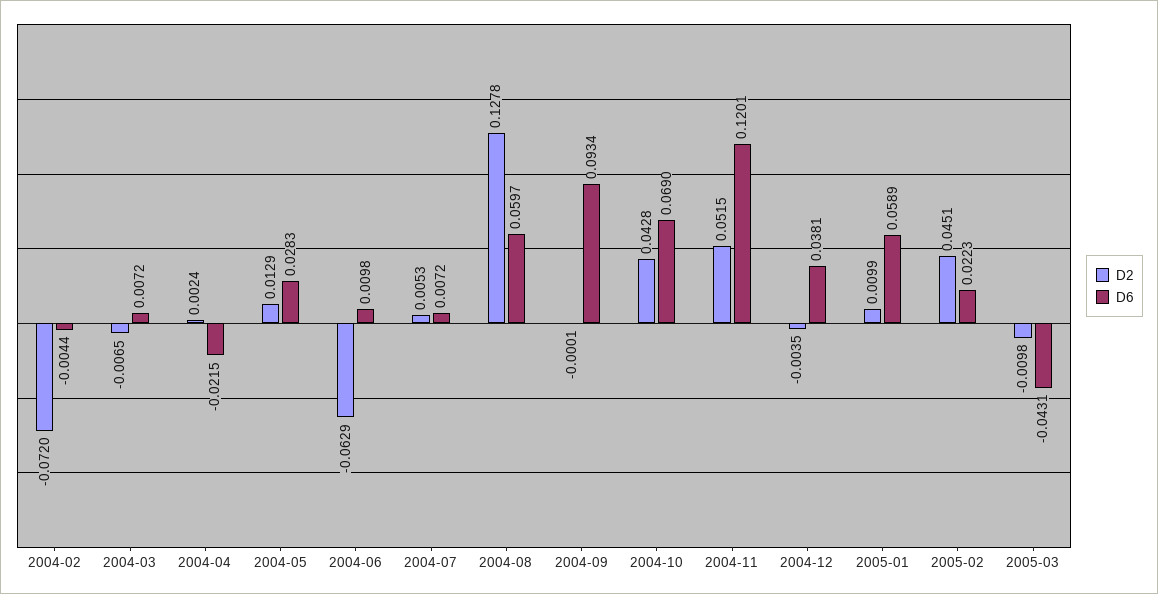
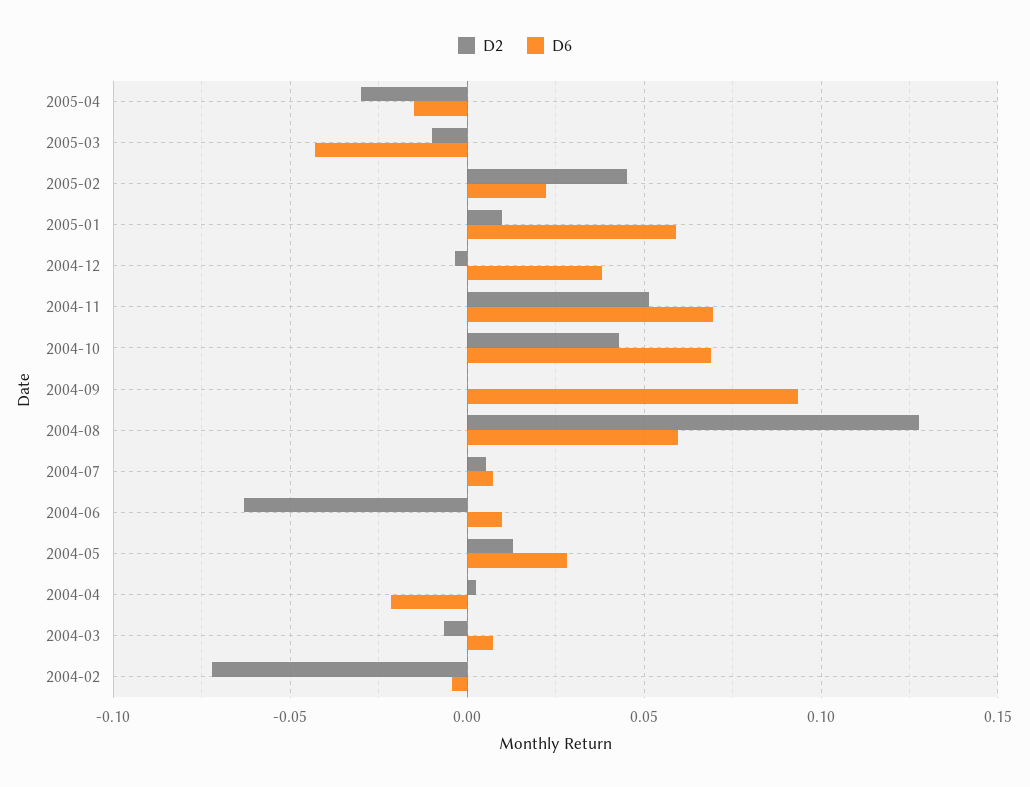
D6, 2004-11: 0.1201 -> 0.07
D2, 2005-04: none -> -0.03
D6, 2005-04: none -> -0.015

